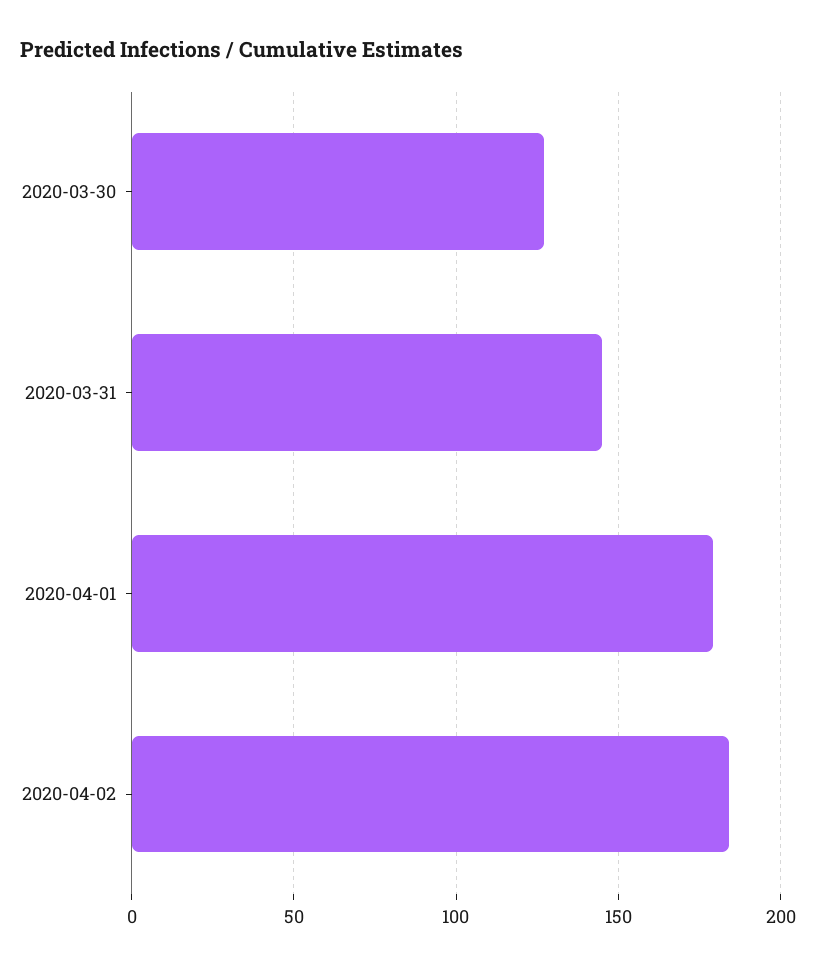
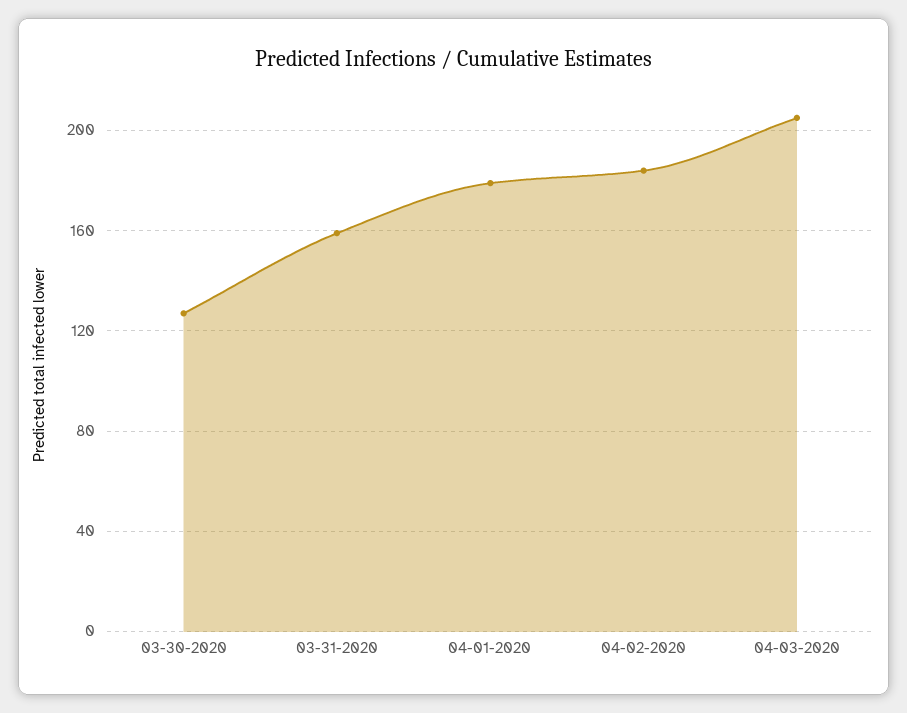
2020-03-31: 145 -> 160
04-03-2020: none -> 205

